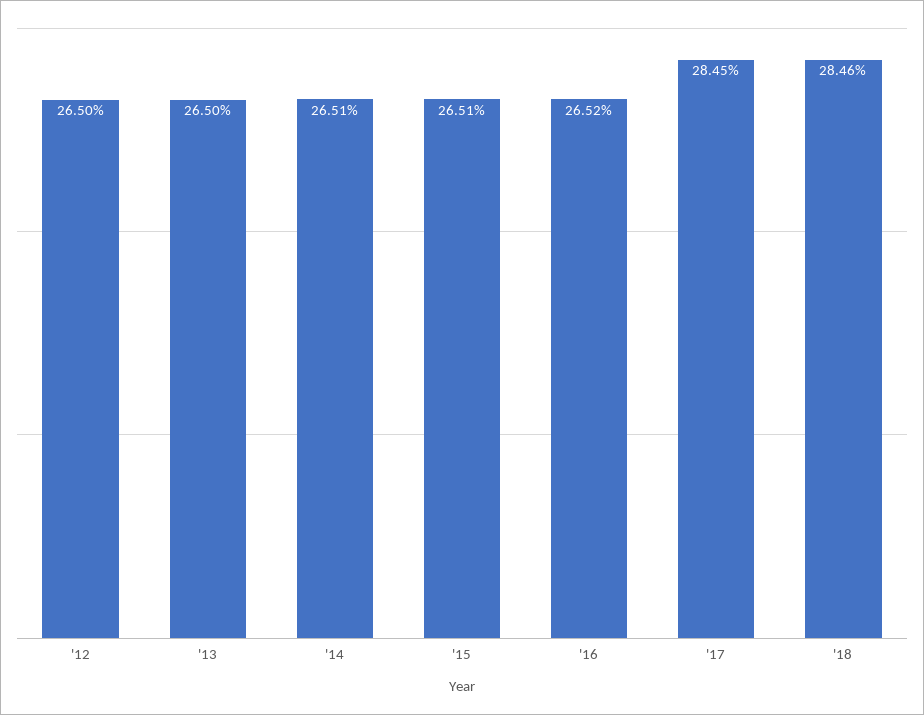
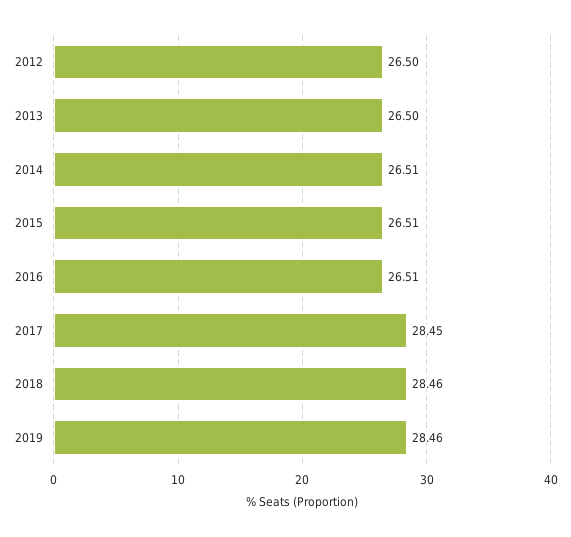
'16: 26.52 -> 26.51
2019: none -> 28.46

